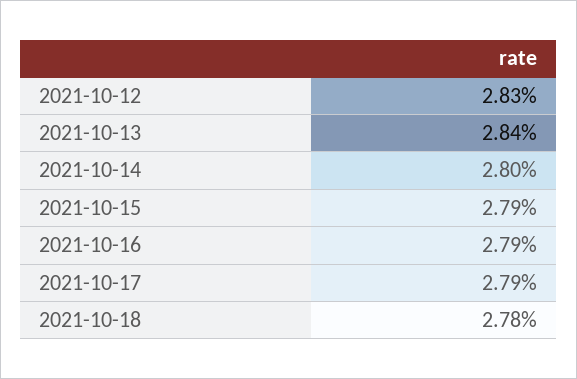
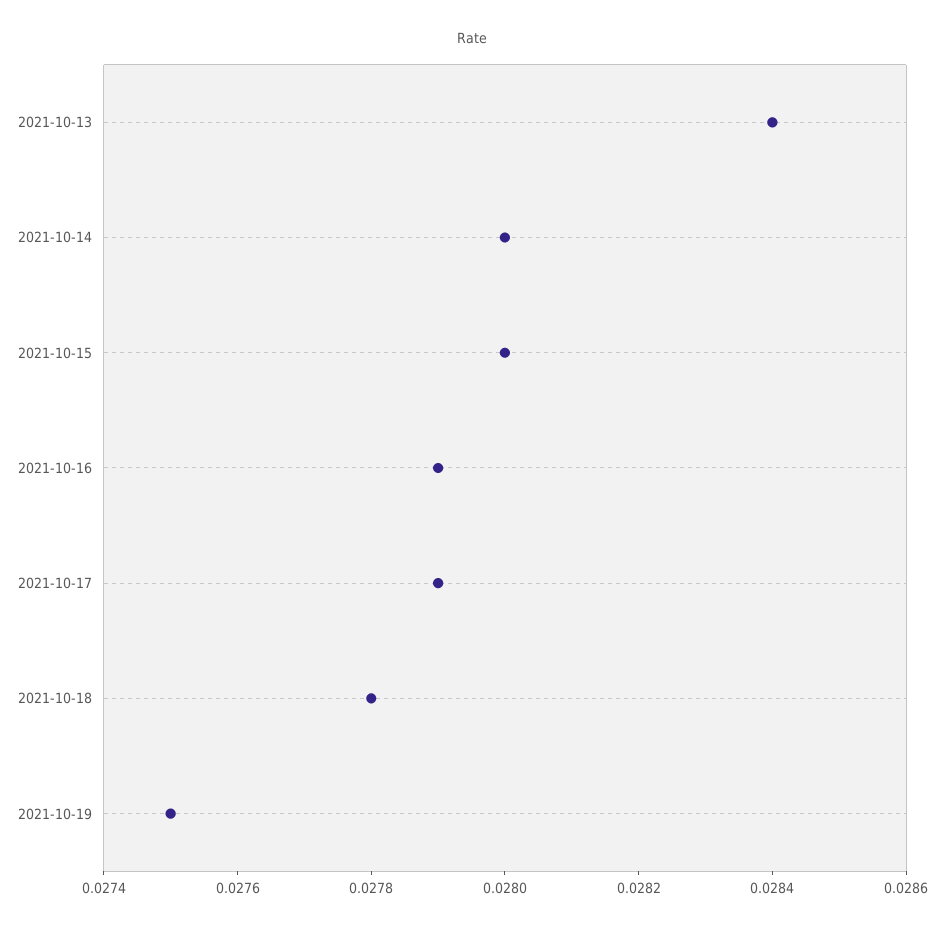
2021-10-12: 0.0283 -> none
2021-10-15: 0.0279 -> 0.028
2021-10-19: none -> 0.0275

